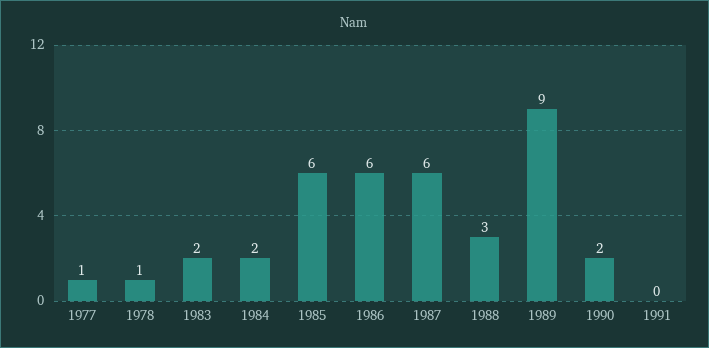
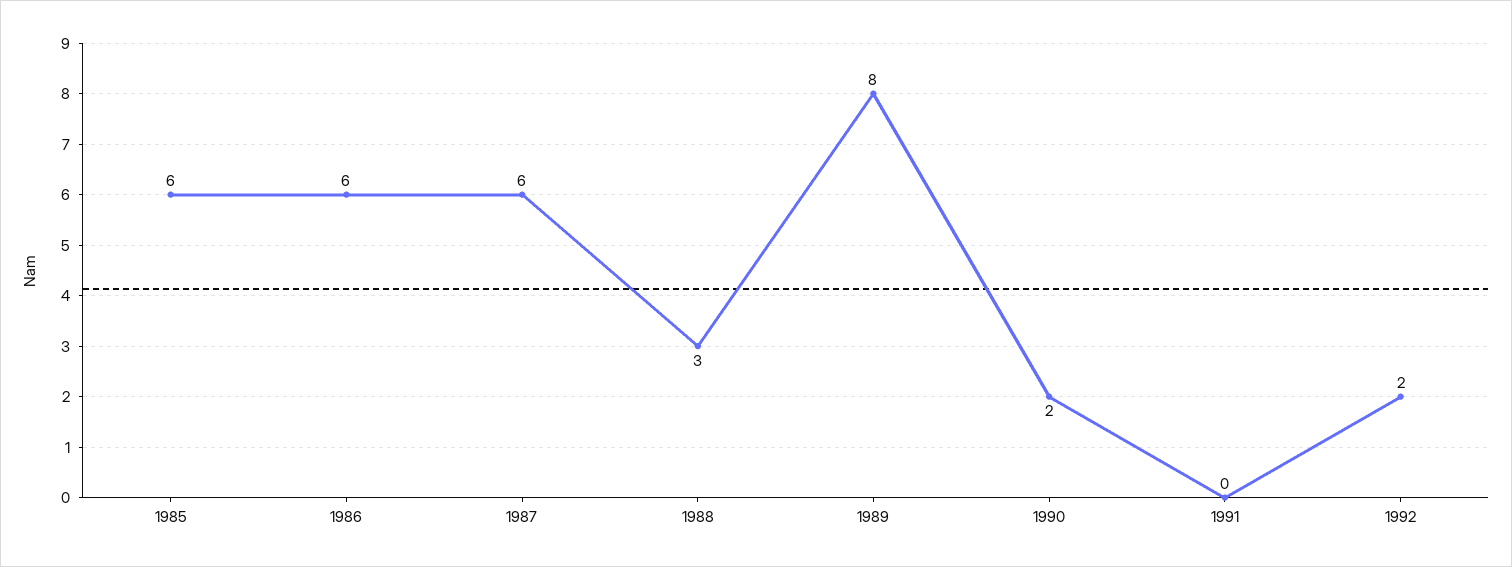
1977: 1 -> none
1978: 1 -> none
1983: 2 -> none
1984: 2 -> none
1989: 9 -> 8
1992: none -> 2

